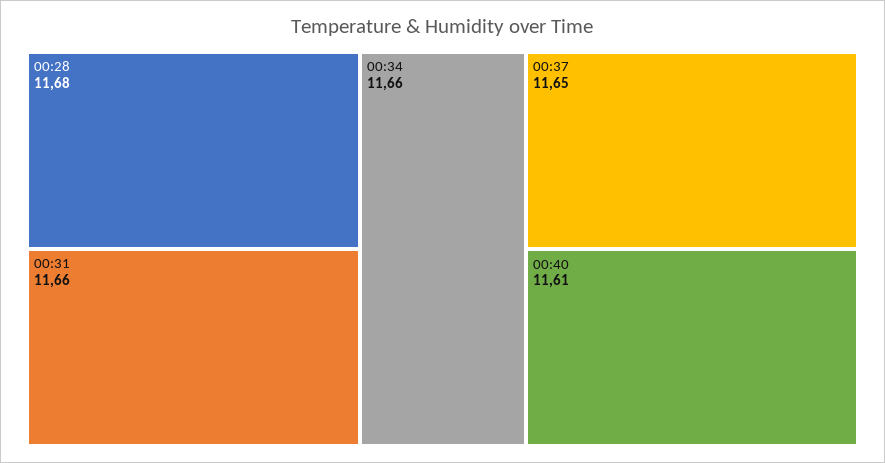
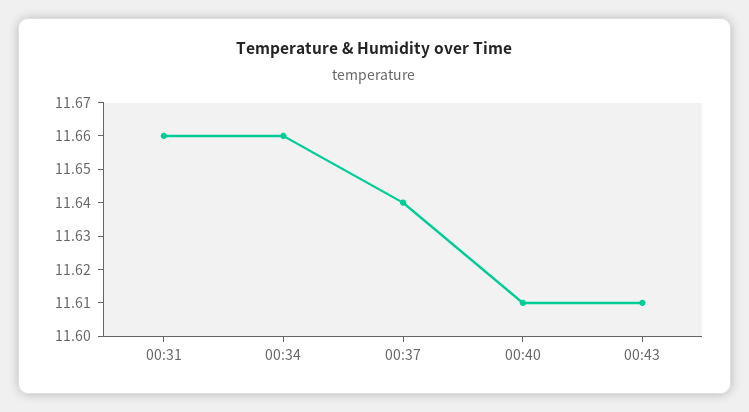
00:28: 11.68 -> none
00:37: 11.65 -> 11.64
00:43: none -> 11.61

